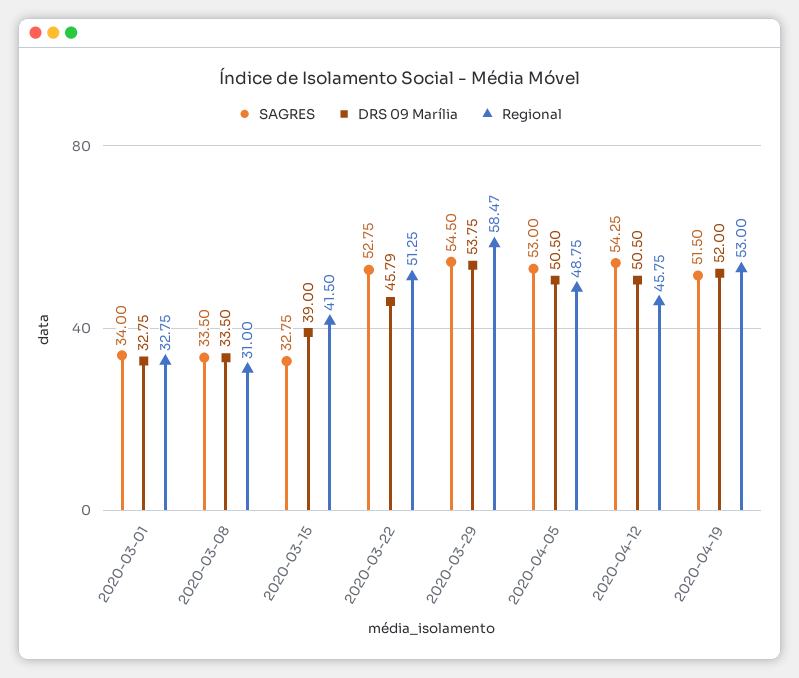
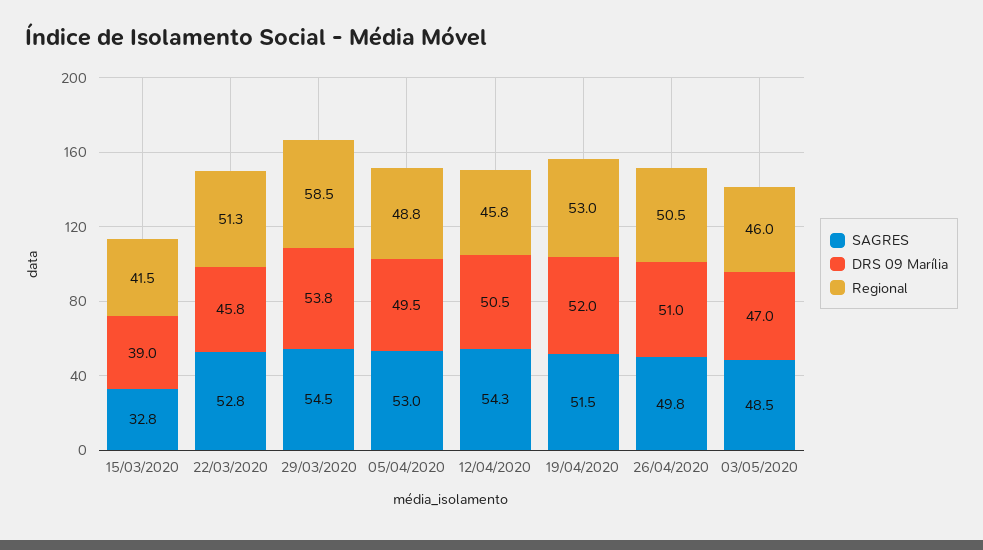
SAGRES, 2020-03-01: 34 -> none
DRS 09 Marília, 2020-03-01: 32.75 -> none
Regional, 2020-03-01: 32.75 -> none
SAGRES, 2020-03-08: 33.5 -> none
DRS 09 Marília, 2020-03-08: 33.5 -> none
Regional, 2020-03-08: 31 -> none
DRS 09 Marília, 2020-04-05: 50.5 -> 49.5
SAGRES, 26/04/2020: none -> 49.8
DRS 09 Marília, 26/04/2020: none -> 51
Regional, 26/04/2020: none -> 50.5
SAGRES, 03/05/2020: none -> 48.5
DRS 09 Marília, 03/05/2020: none -> 47
Regional, 03/05/2020: none -> 46

